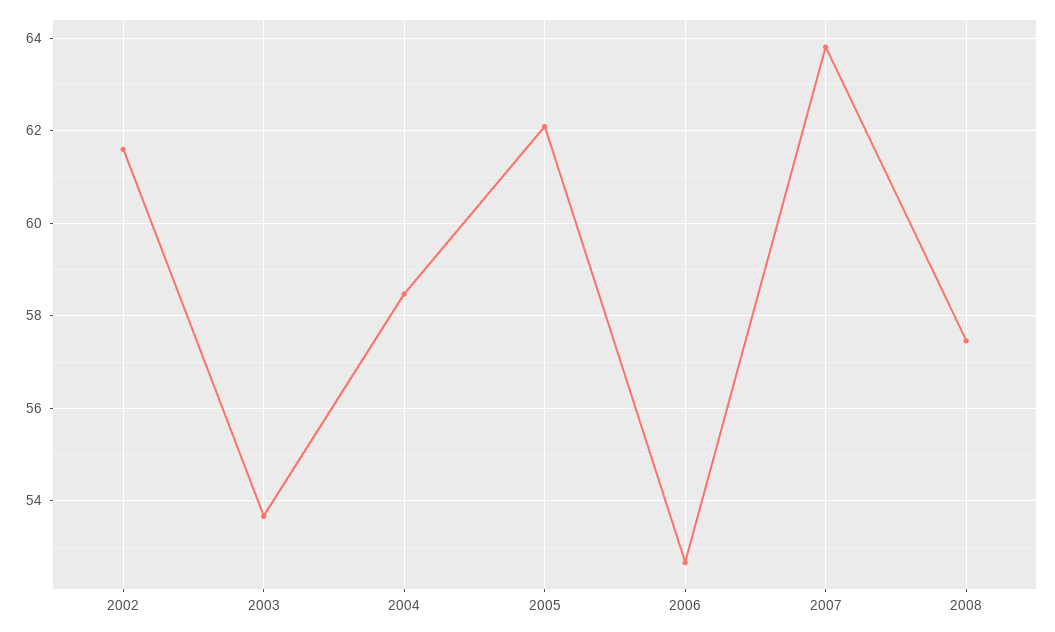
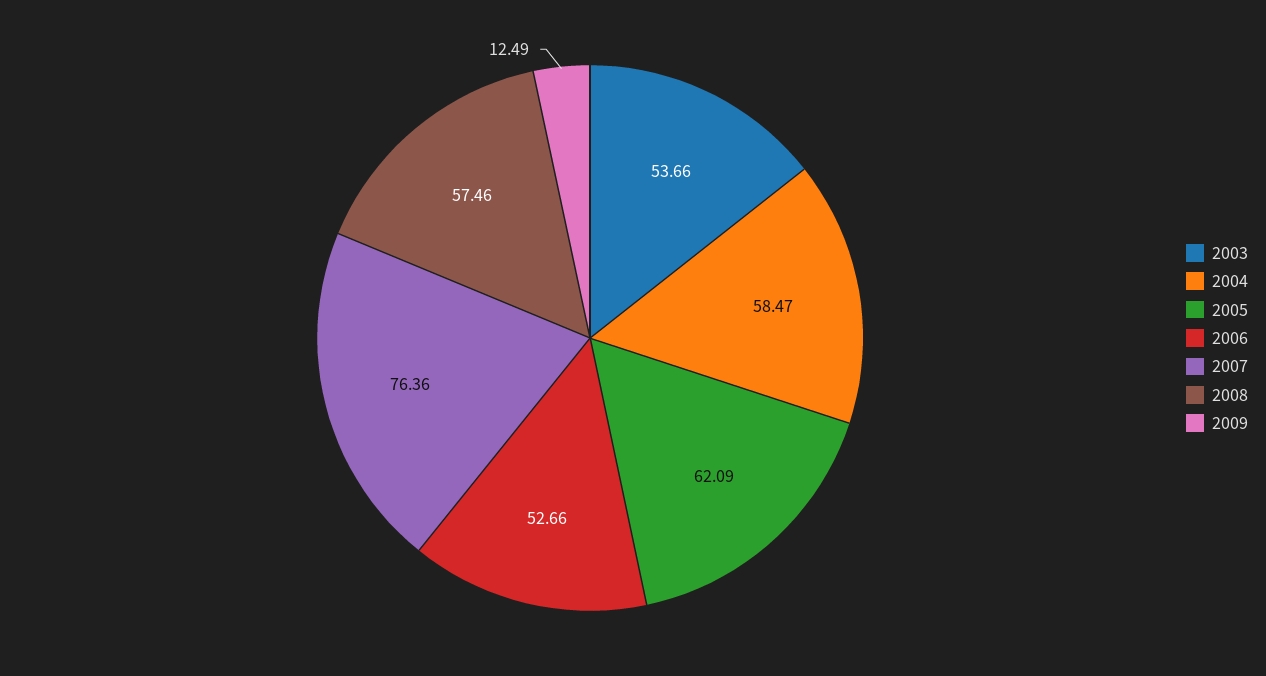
2002: 61.6 -> none
2007: 63.8 -> 76.36
2009: none -> 12.49

